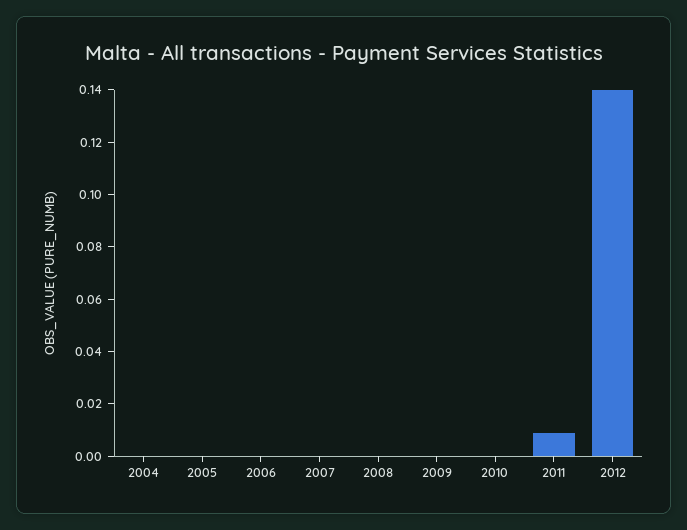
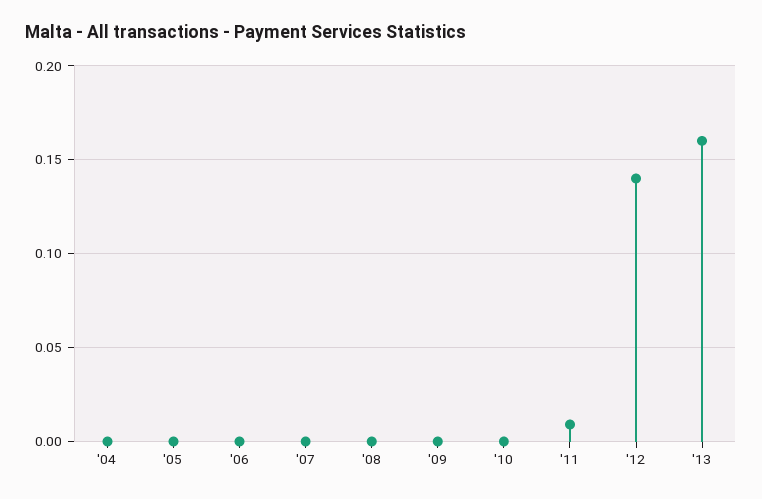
'13: none -> 0.16

